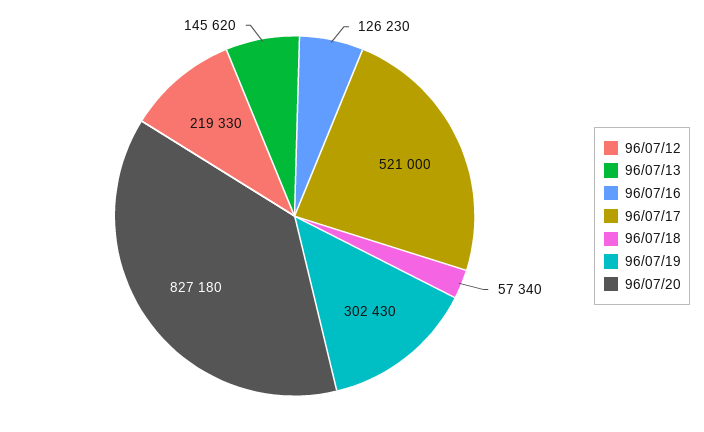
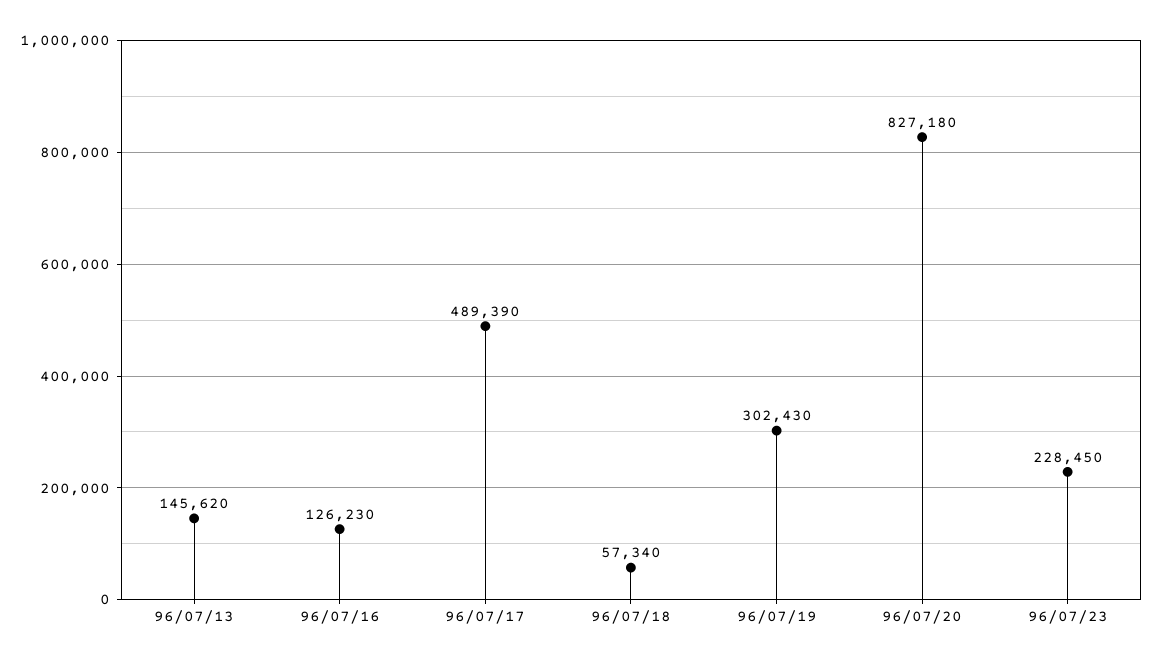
96/07/12: 219330 -> none
96/07/17: 521000 -> 489390
96/07/23: none -> 228450

